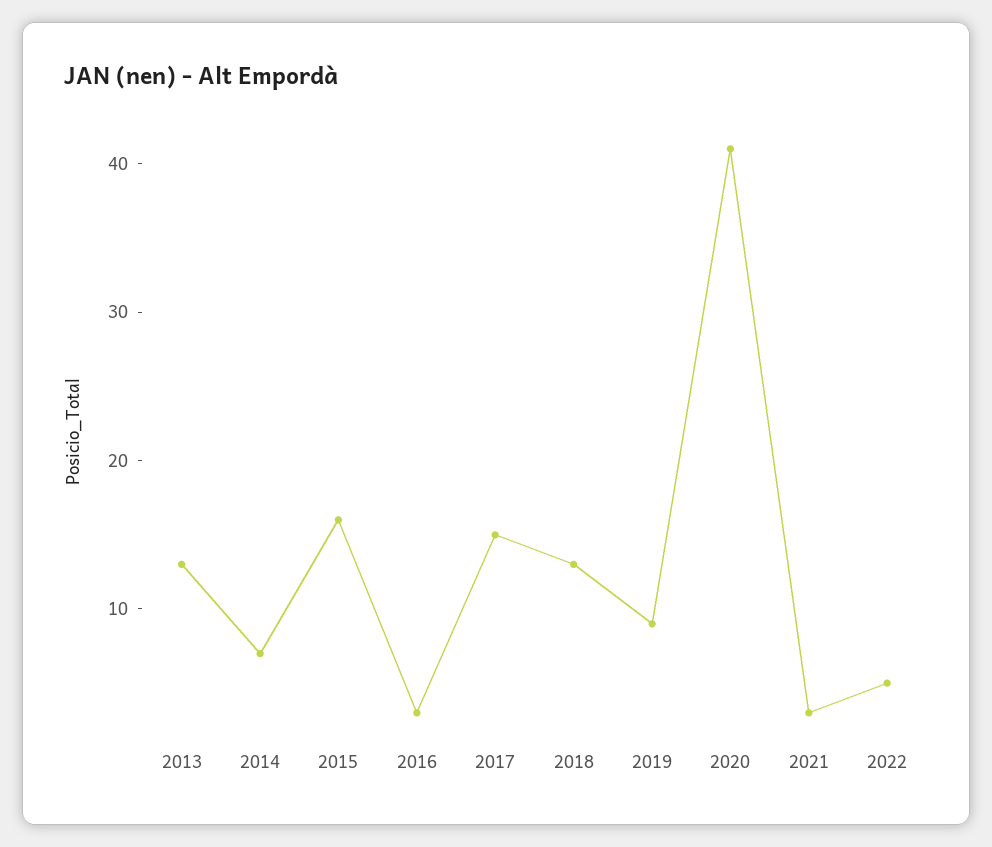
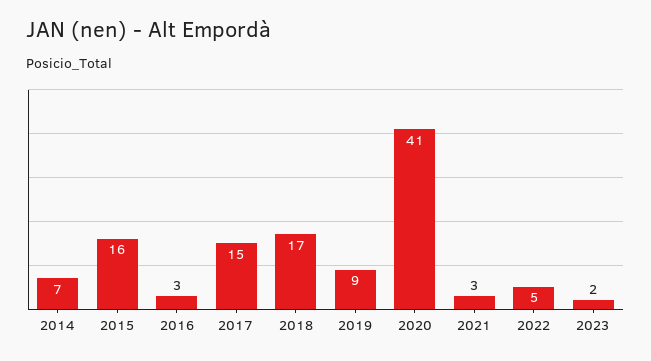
2013: 13 -> none
2018: 13 -> 17
2023: none -> 2

